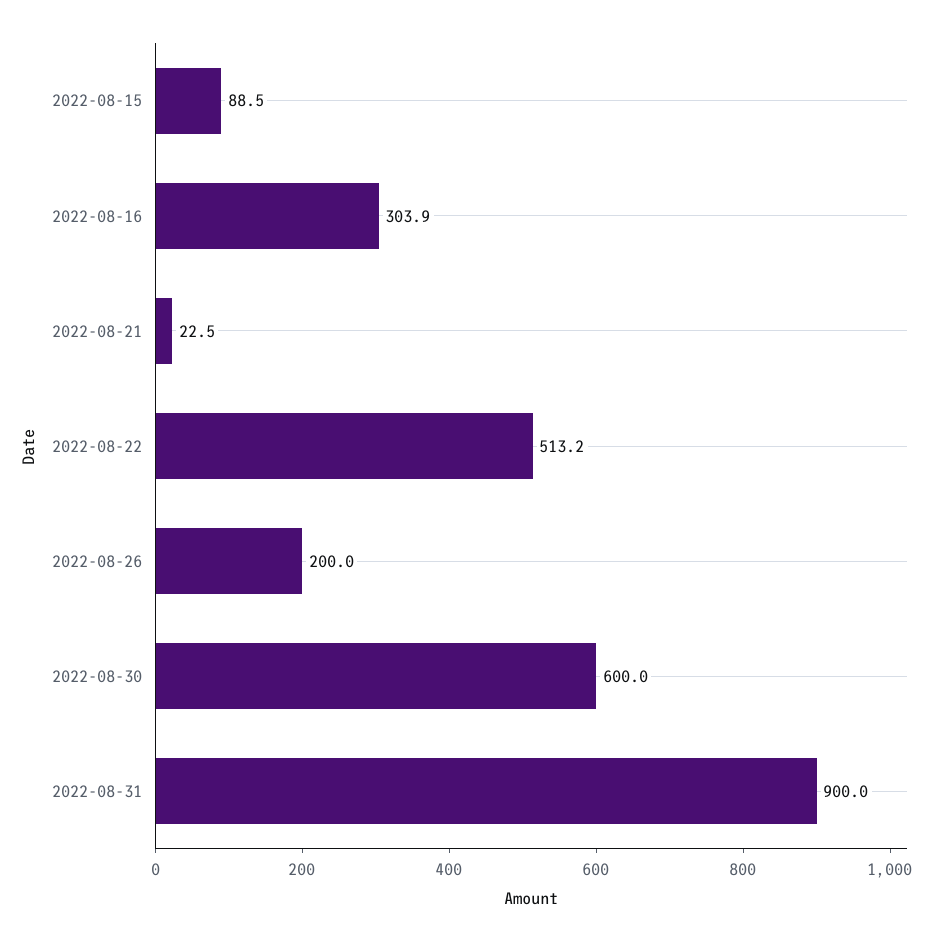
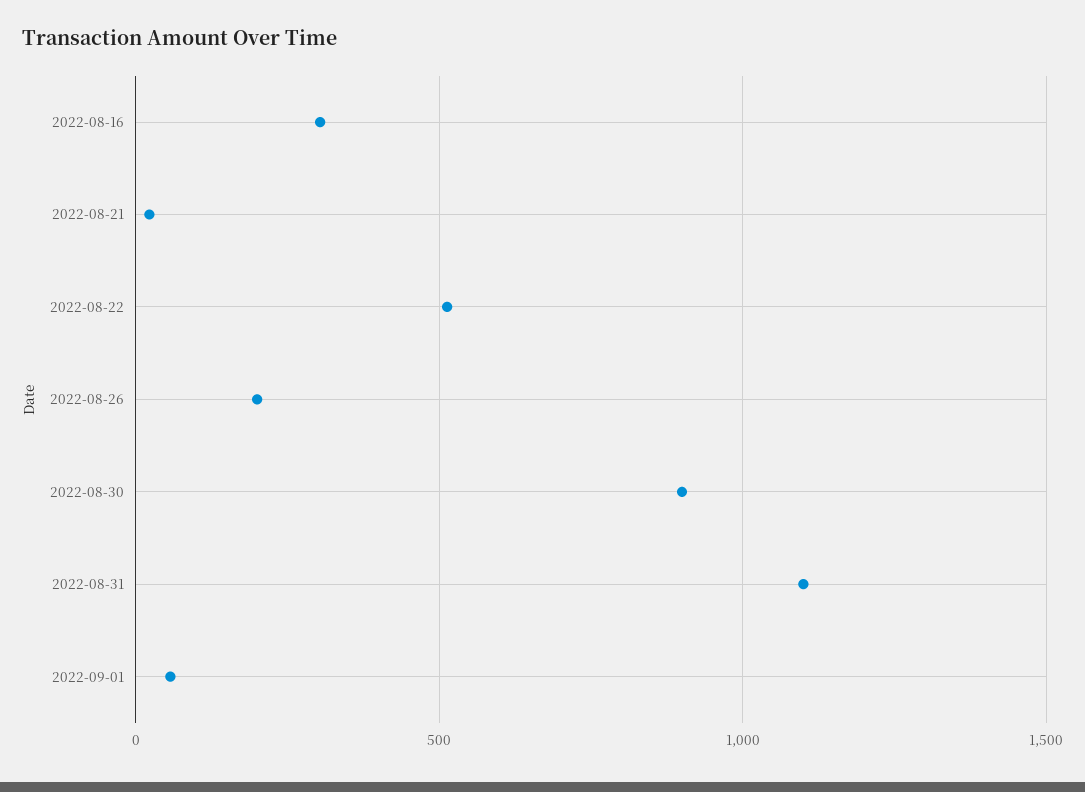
2022-08-15: 88.5 -> none
2022-08-30: 600 -> 900
2022-08-31: 900 -> 1100
2022-09-01: none -> 50

